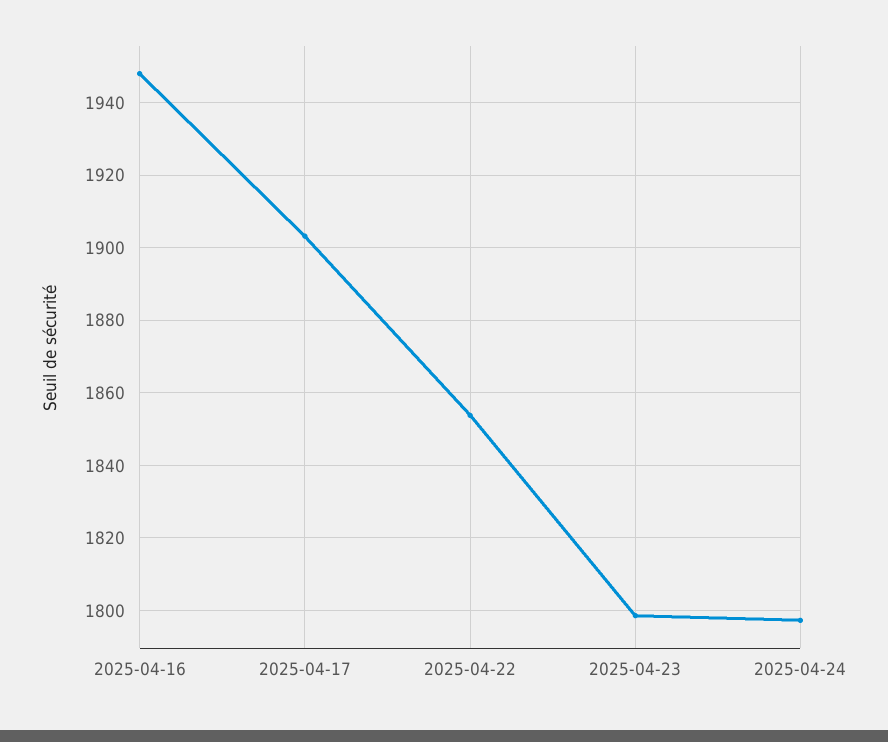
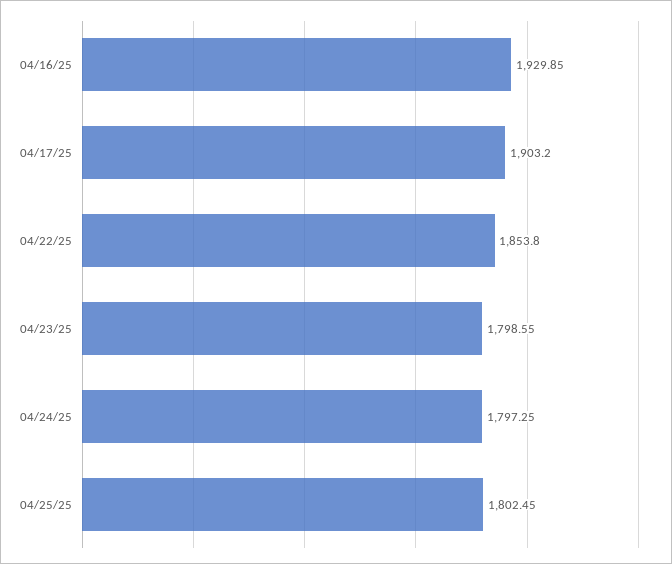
2025-04-16: 1948 -> 1929.85
04/25/25: none -> 1802.45

